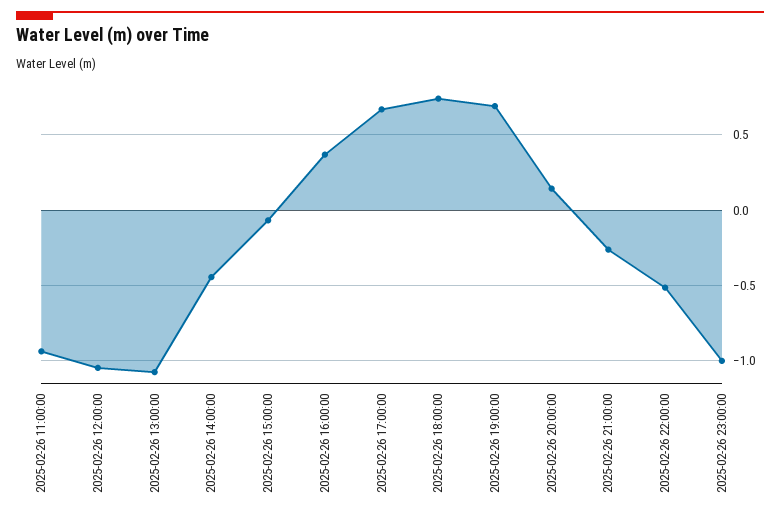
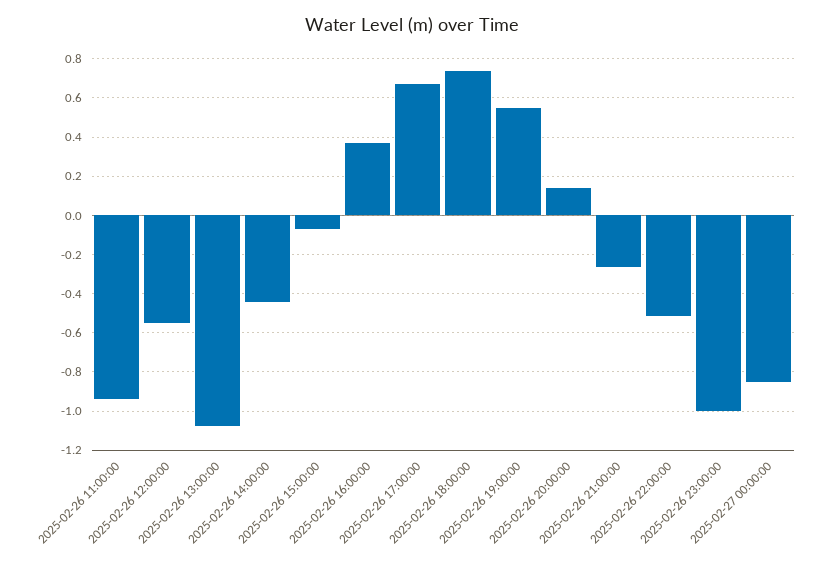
2025-02-26 12:00:00: -1.05 -> -0.55
2025-02-26 19:00:00: 0.7 -> 0.55
2025-02-27 00:00:00: none -> -0.85

